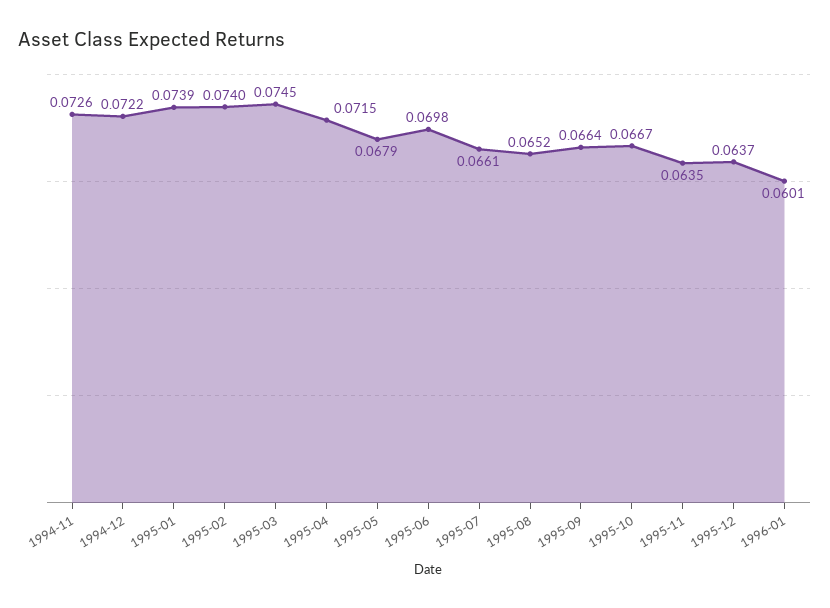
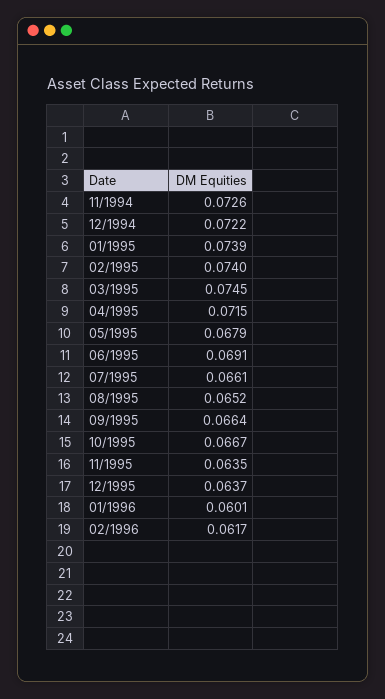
1995-06: 0.0698 -> 0.0691
02/1996: none -> 0.0617

